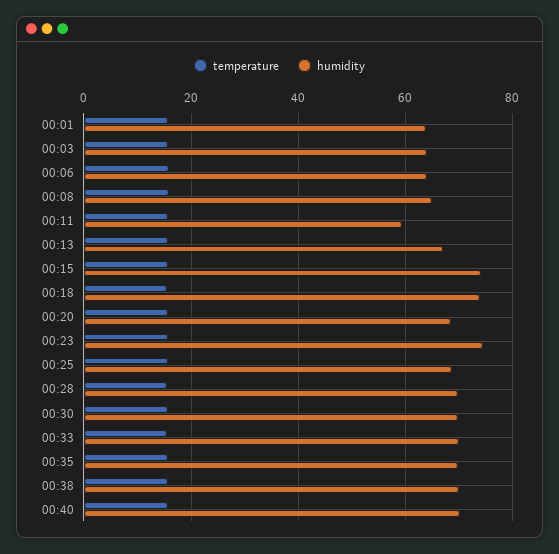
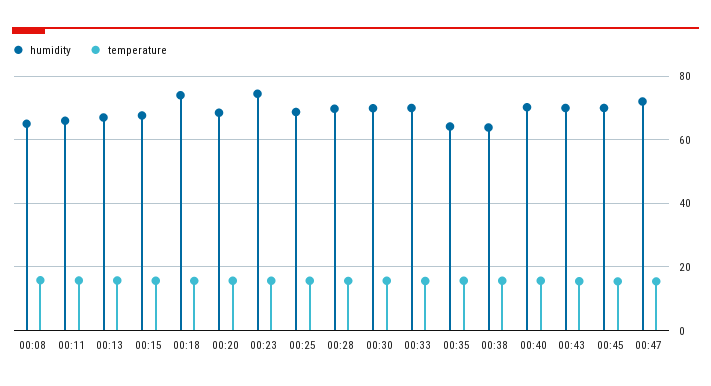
temperature, 00:01: 16 -> none
humidity, 00:01: 64 -> none
temperature, 00:03: 16 -> none
humidity, 00:03: 64 -> none
temperature, 00:06: 16 -> none
humidity, 00:06: 64 -> none
humidity, 00:11: 60 -> 66
humidity, 00:15: 74 -> 68
humidity, 00:35: 70 -> 64
humidity, 00:38: 70 -> 64
humidity, 00:43: none -> 70
temperature, 00:43: none -> 16
humidity, 00:45: none -> 70
temperature, 00:45: none -> 16
humidity, 00:47: none -> 72
temperature, 00:47: none -> 16

